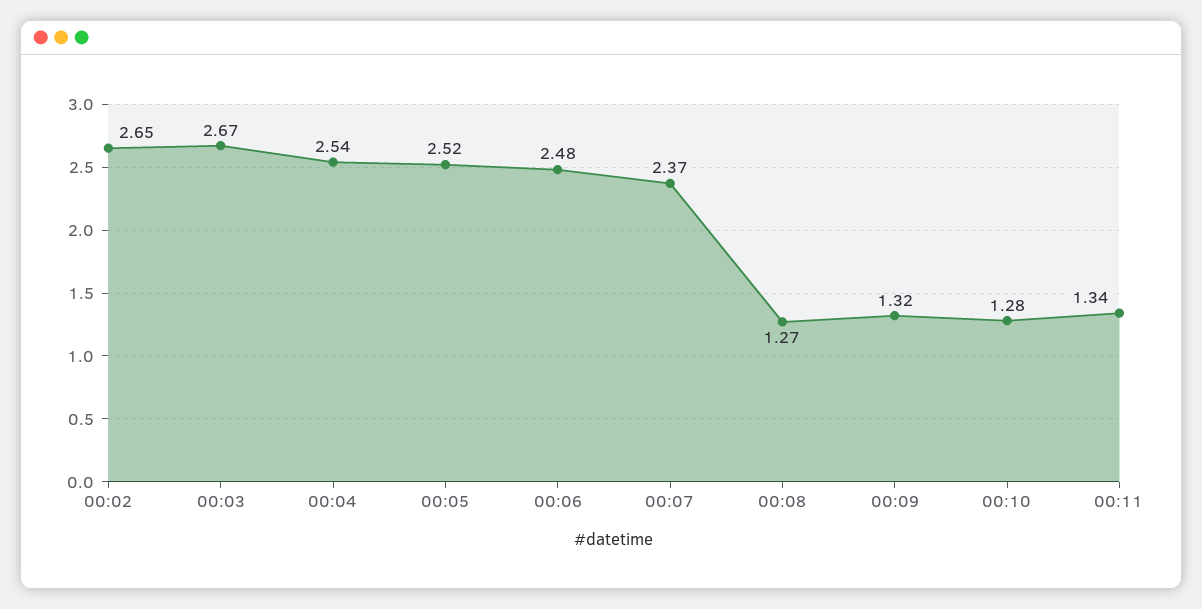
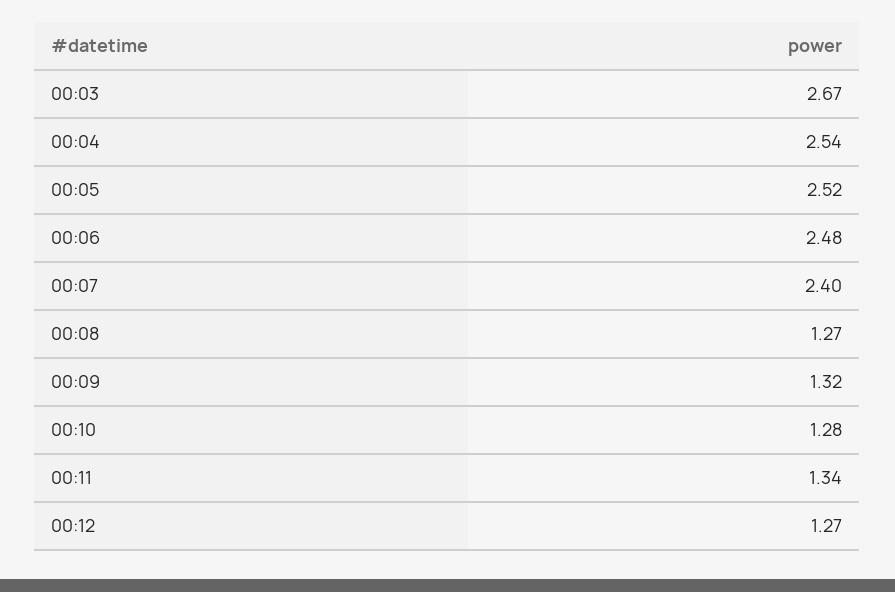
00:02: 2.65 -> none
00:07: 2.37 -> 2.4
00:12: none -> 1.27

